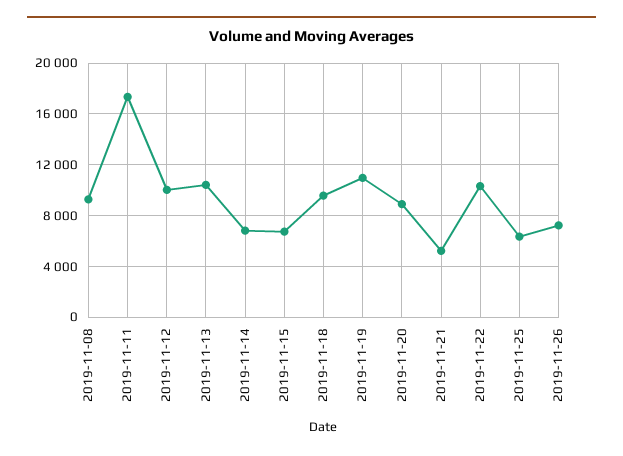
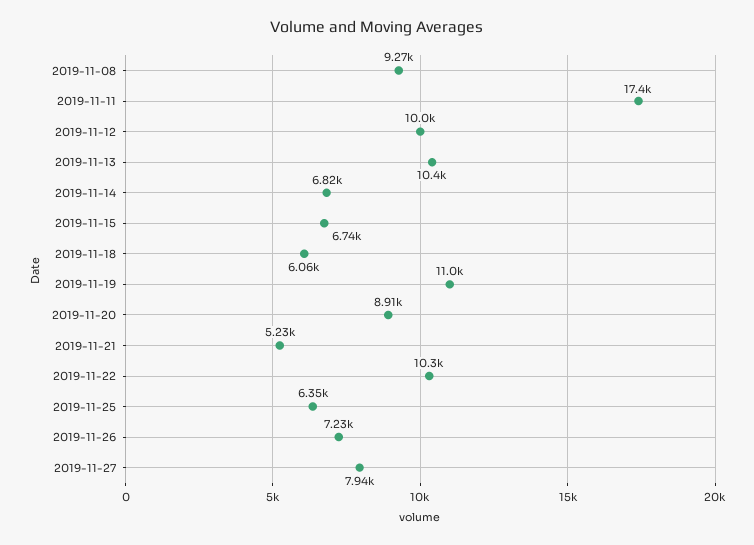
2019-11-18: 9500 -> 6060
2019-11-27: none -> 7940

